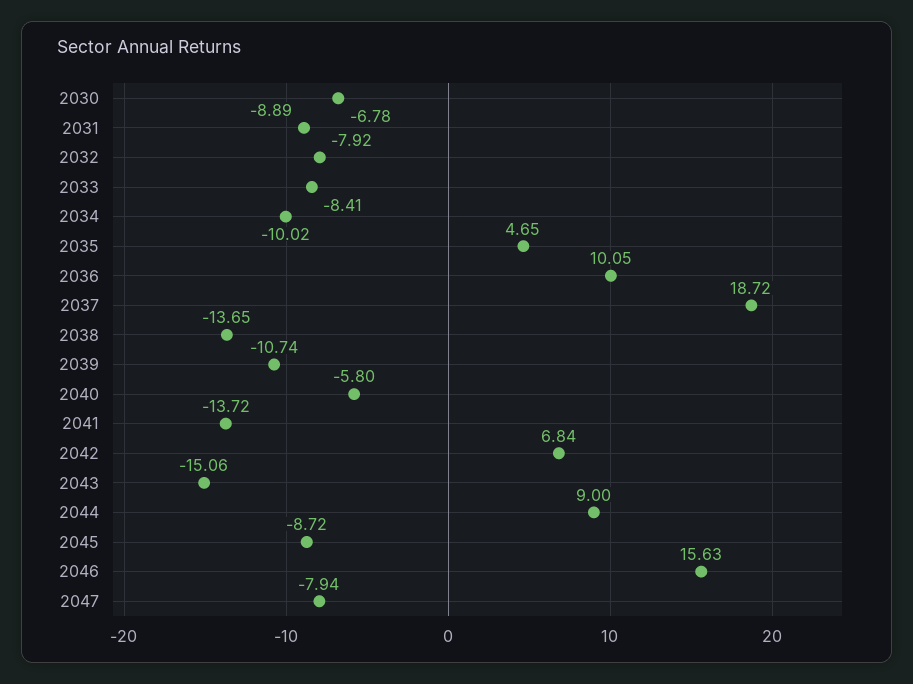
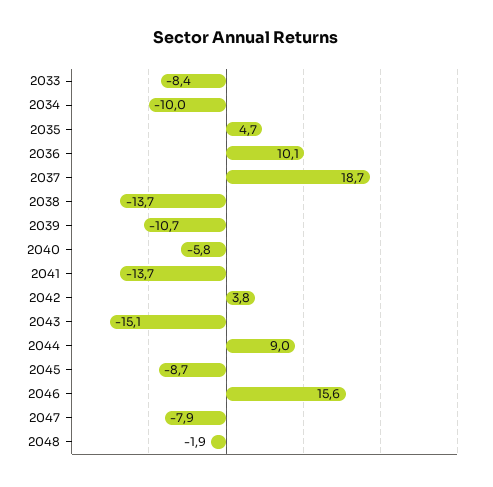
2030: -6.78 -> none
2031: -8.89 -> none
2032: -7.92 -> none
2042: 6.84 -> 3.8
2048: none -> -1.9

